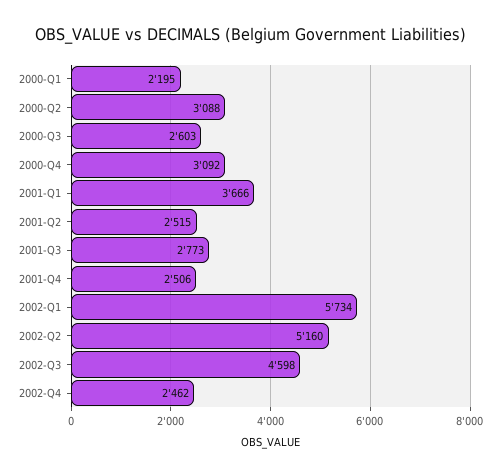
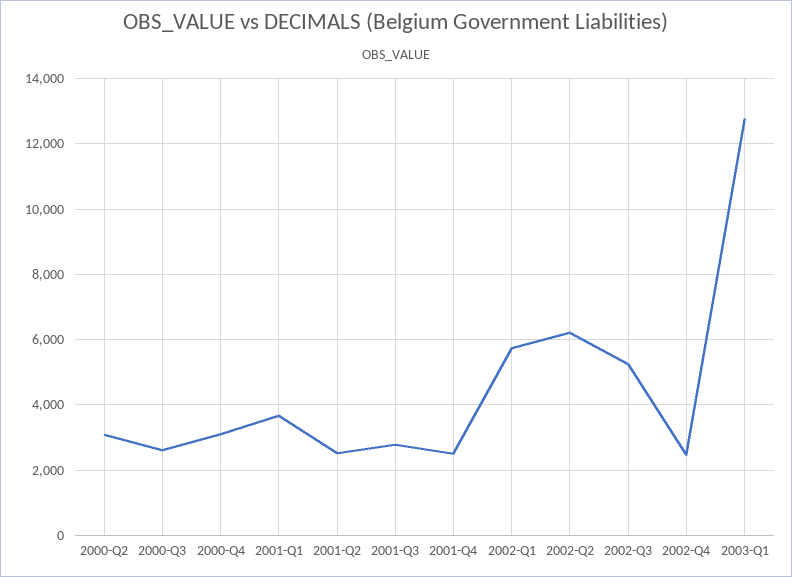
2000-Q1: 2195 -> none
2002-Q2: 5160 -> 6200
2002-Q3: 4598 -> 5200
2003-Q1: none -> 12800

